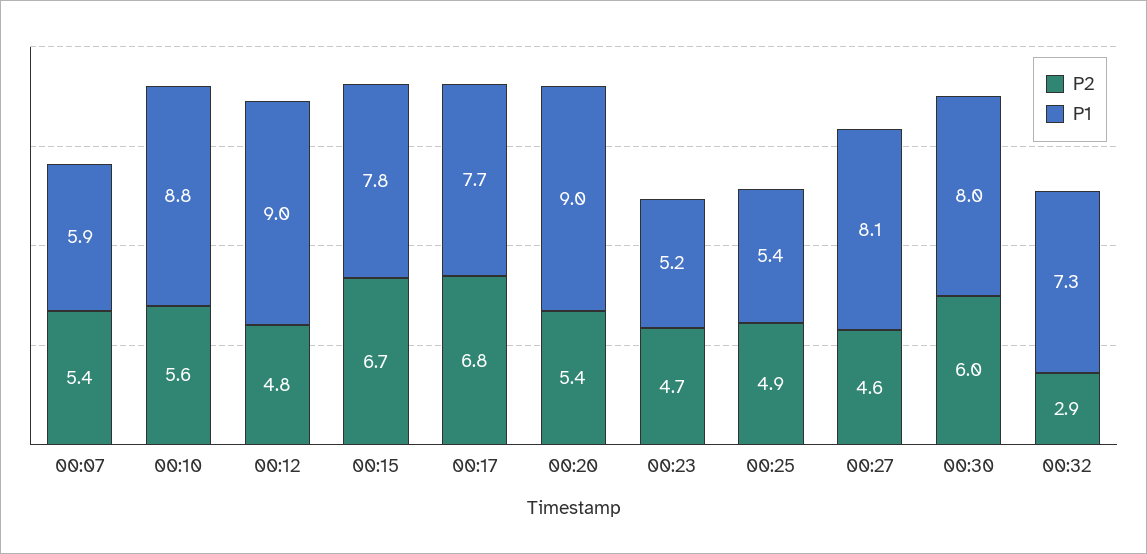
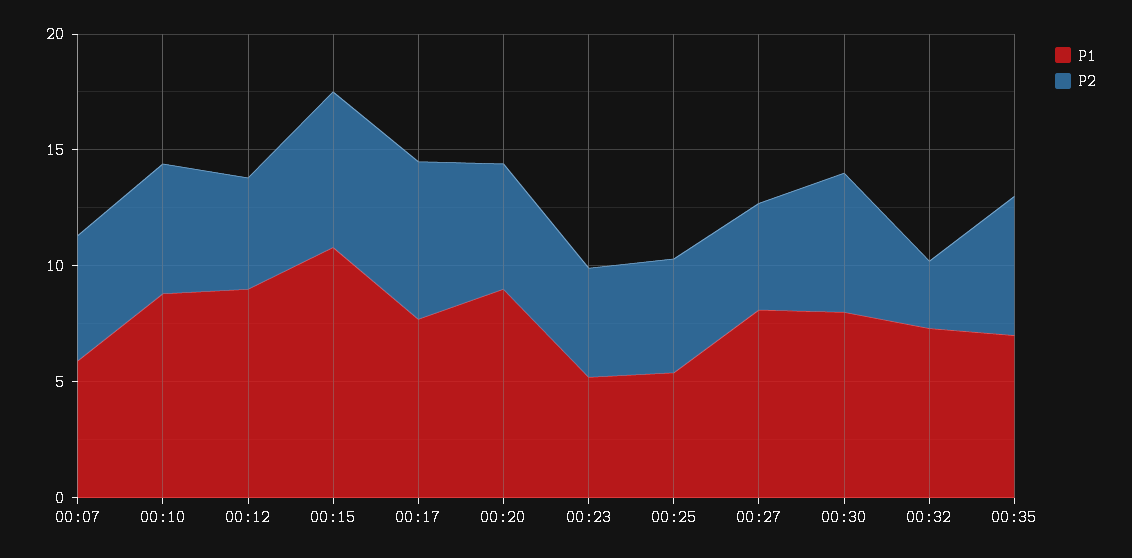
P1, 00:15: 7.8 -> 11
P1, 00:35: none -> 7
P2, 00:35: none -> 6

